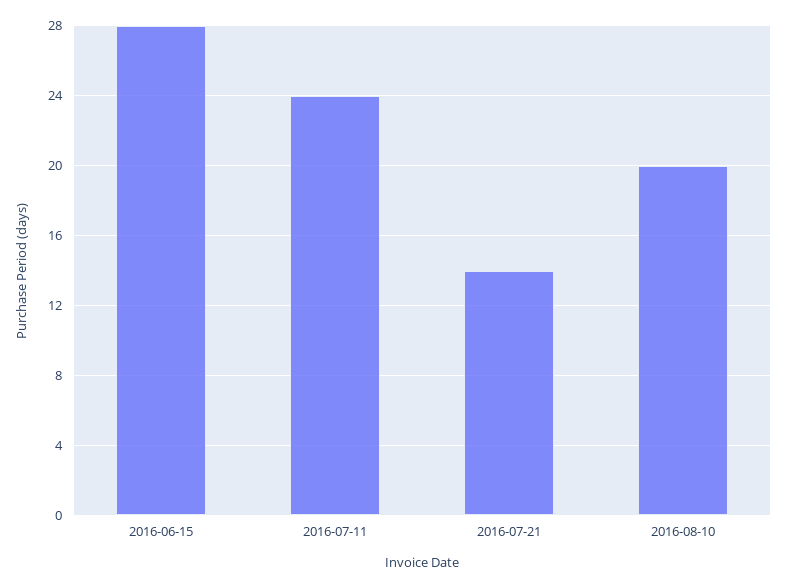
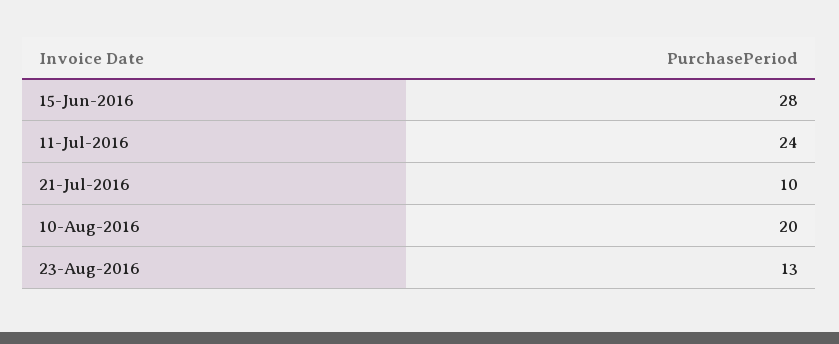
2016-07-21: 14 -> 10
23-Aug-2016: none -> 13

